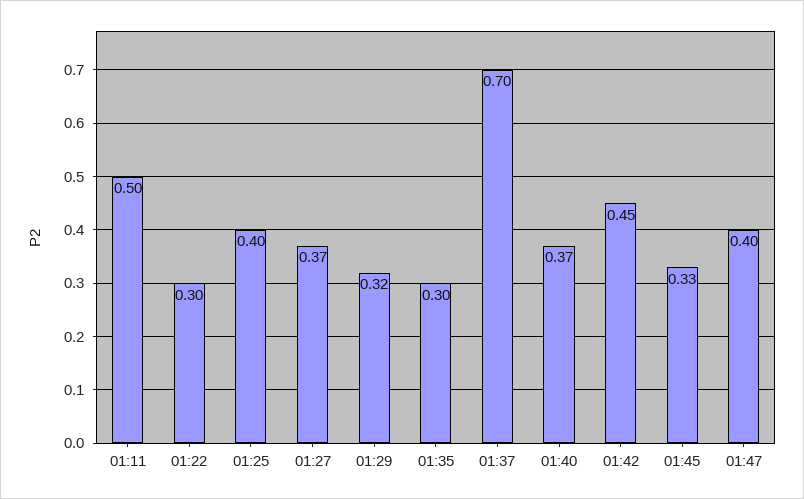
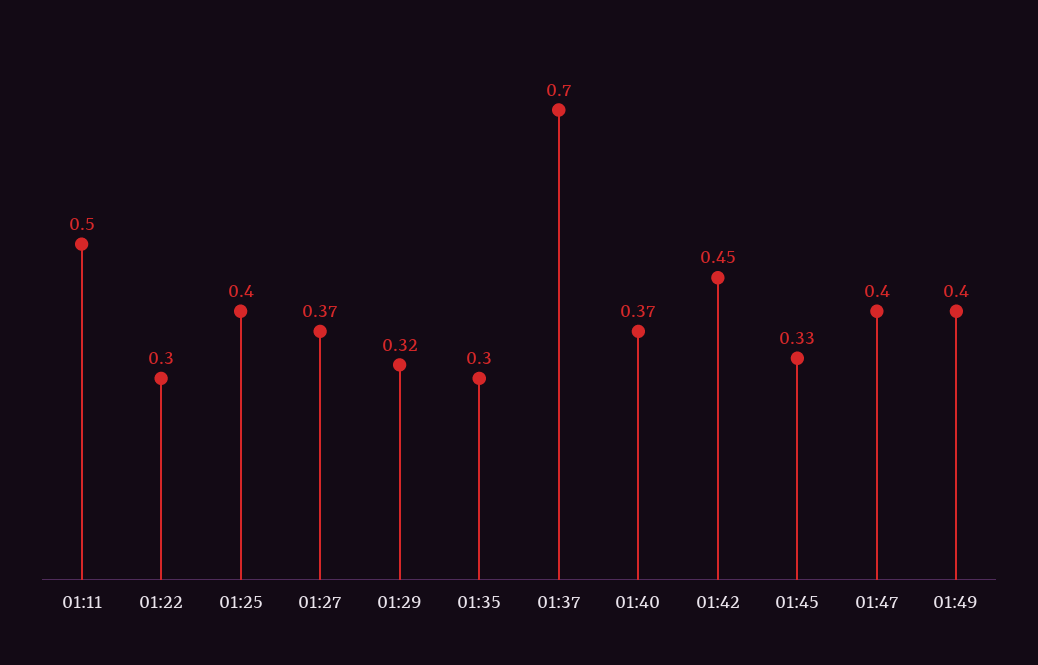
01:49: none -> 0.4

